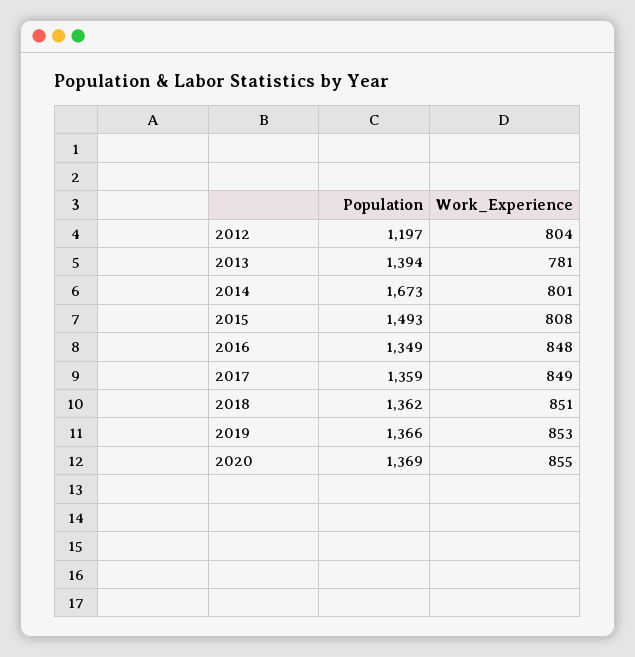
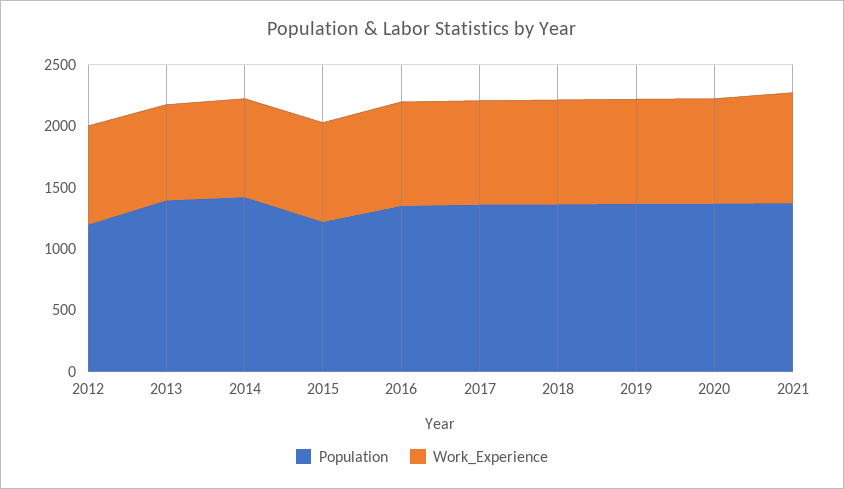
Population, 2014: 1673 -> 1400
Population, 2015: 1493 -> 1200
Population, 2021: none -> 1400
Work_Experience, 2021: none -> 900

